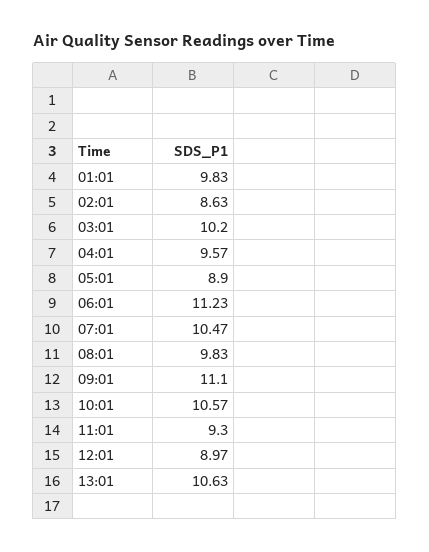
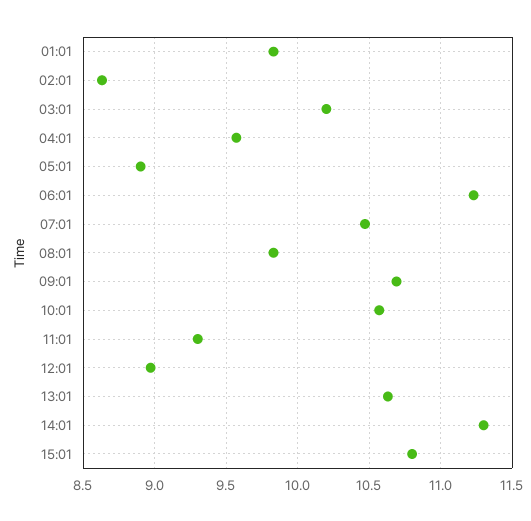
09:01: 11.1 -> 10.7
14:01: none -> 11.3
15:01: none -> 10.8

